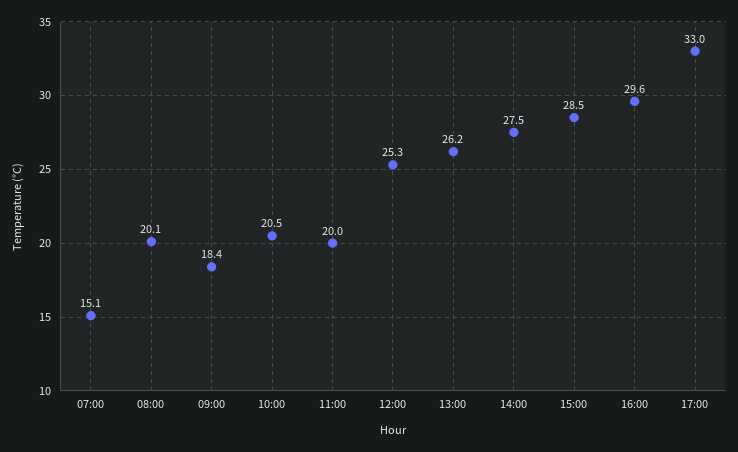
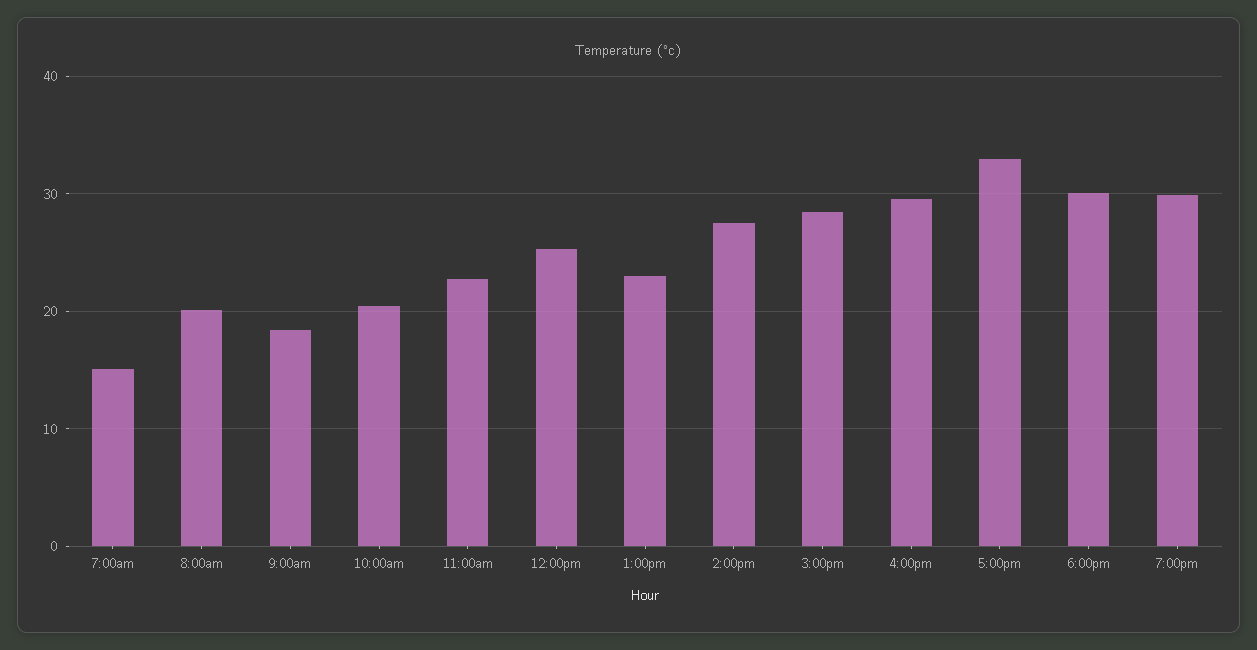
11:00: 20 -> 23
13:00: 26.2 -> 23
6:00pm: none -> 30
7:00pm: none -> 30

